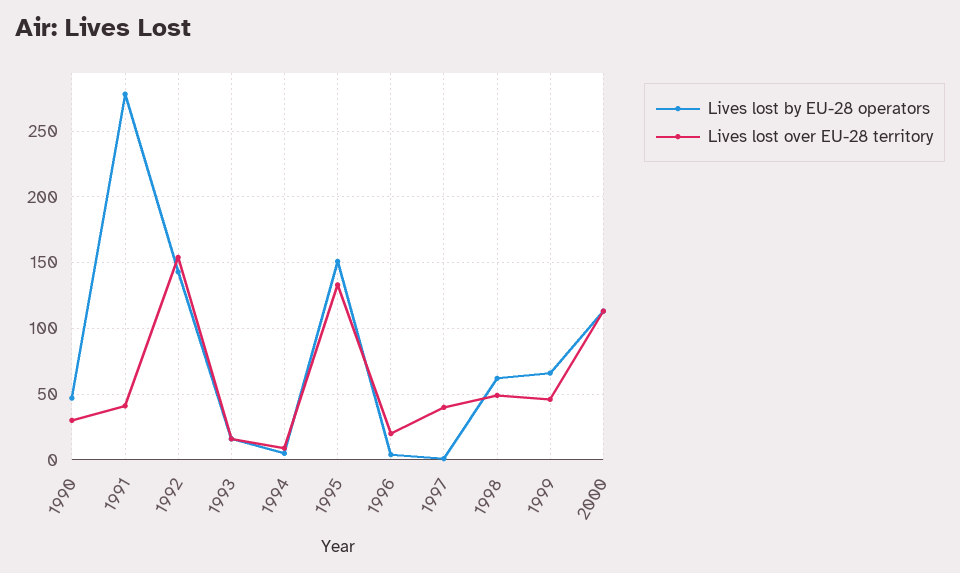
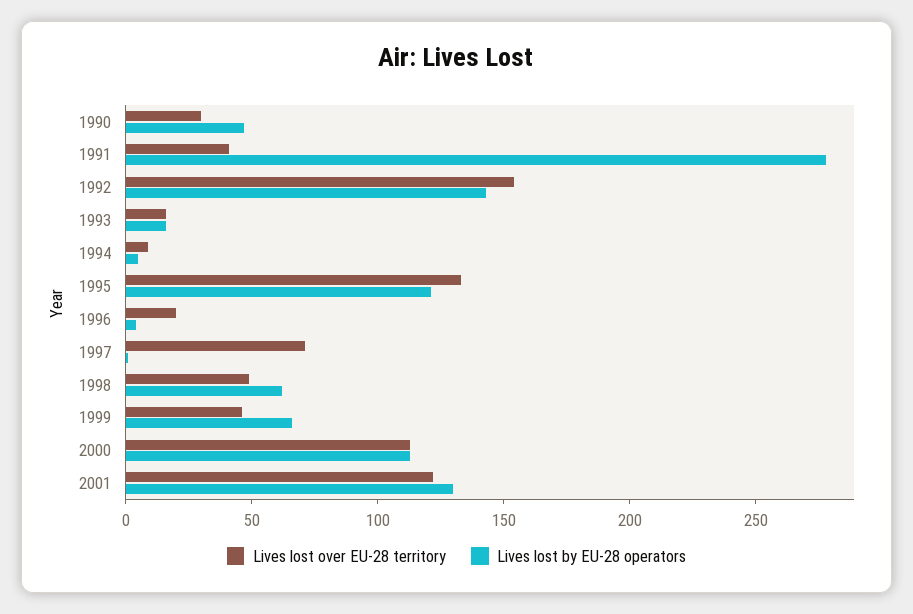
Lives lost by EU-28 operators, 1995: 150 -> 120
Lives lost over EU-28 territory, 1997: 40 -> 70
Lives lost over EU-28 territory, 2001: none -> 120
Lives lost by EU-28 operators, 2001: none -> 130

